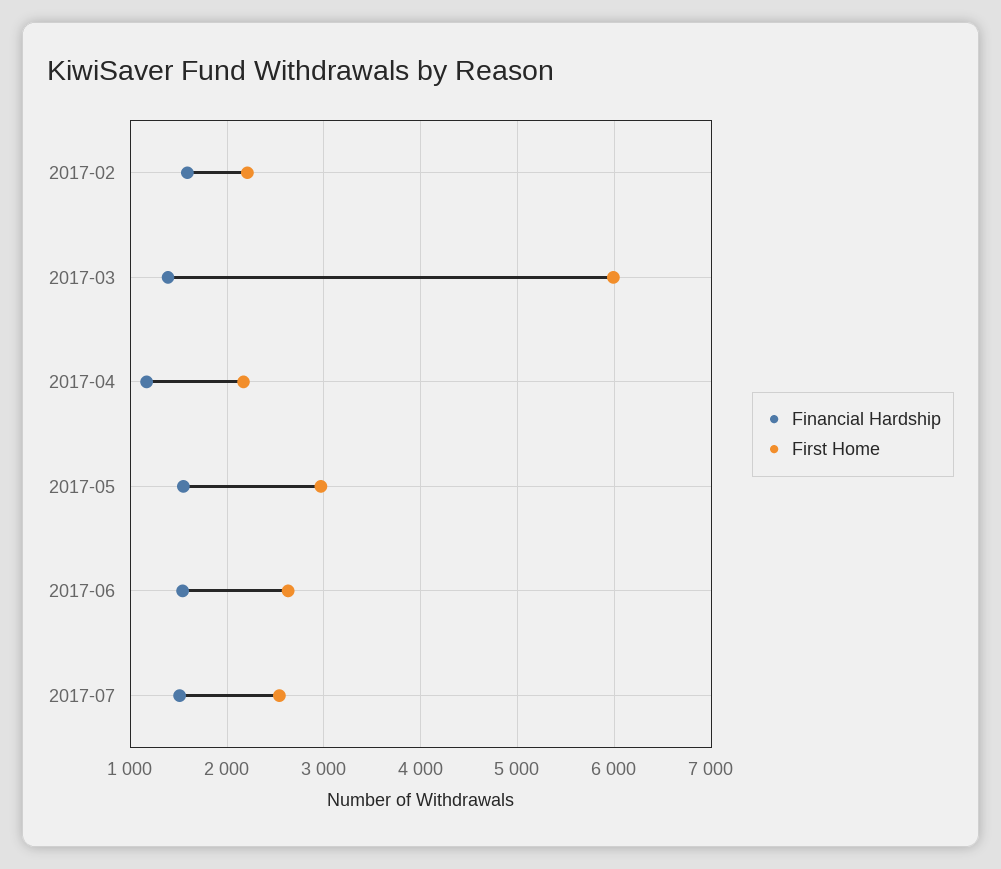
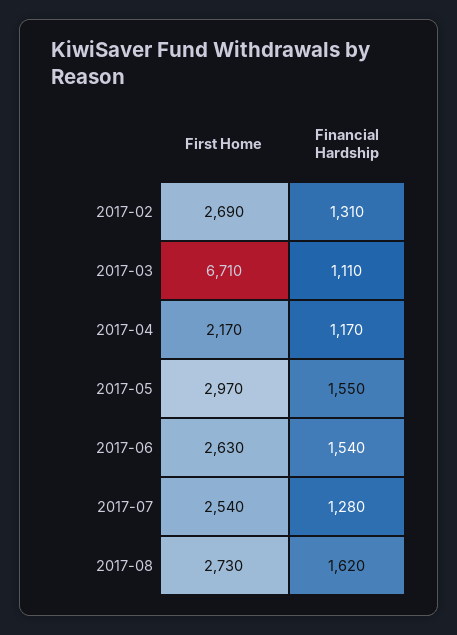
Financial Hardship, 2017-02: 1600 -> 1310
First Home, 2017-02: 2200 -> 2690
Financial Hardship, 2017-03: 1400 -> 1110
First Home, 2017-03: 6000 -> 6710
Financial Hardship, 2017-07: 1500 -> 1280
First Home, 2017-08: none -> 2730
Financial Hardship, 2017-08: none -> 1620

